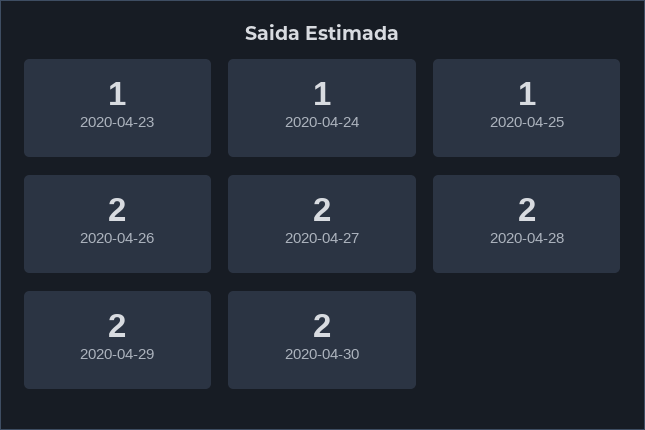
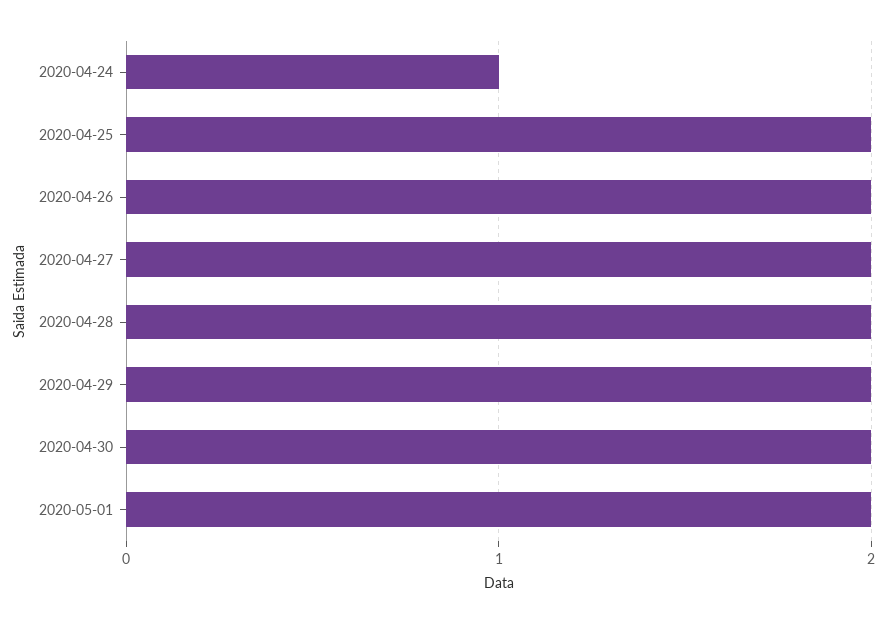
2020-04-23: 1 -> none
2020-04-25: 1 -> 2
2020-05-01: none -> 2

